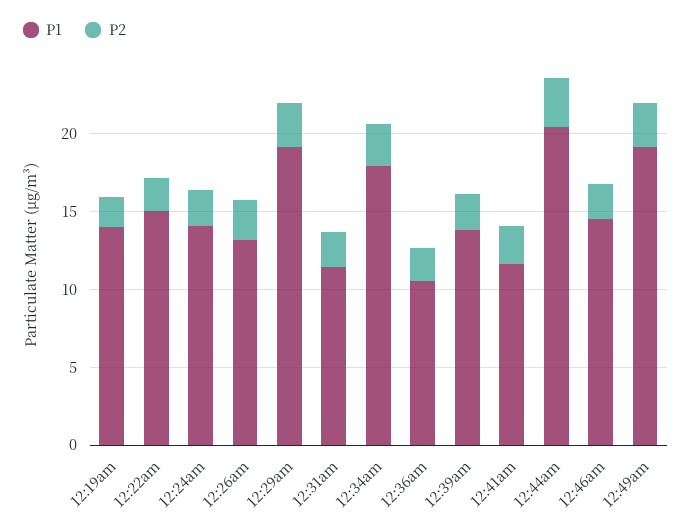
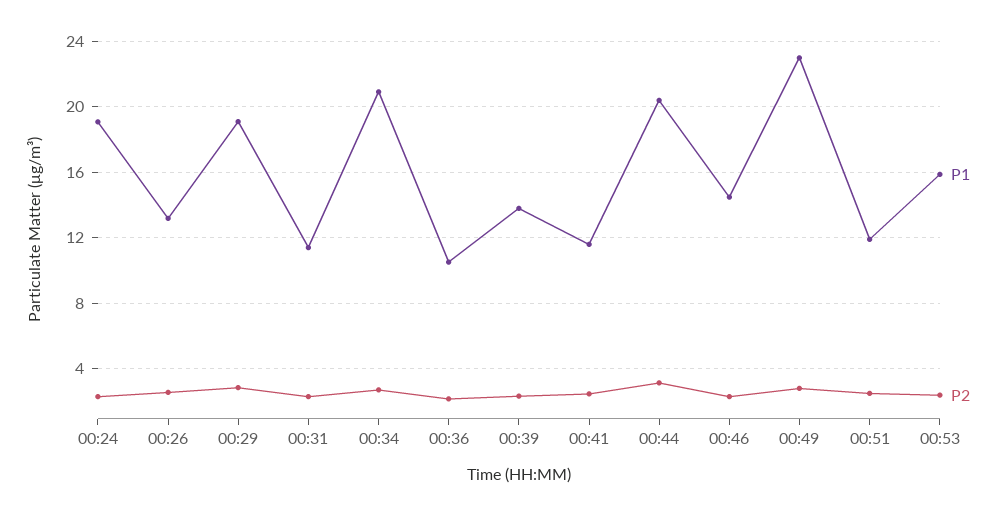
P1, 12:19am: 14 -> none
P2, 12:19am: 2 -> none
P1, 12:22am: 15 -> none
P2, 12:22am: 2 -> none
P1, 12:24am: 14 -> 19
P1, 12:34am: 18 -> 21
P1, 12:49am: 19 -> 23
P1, 00:51: none -> 12
P2, 00:51: none -> 2.5
P1, 00:53: none -> 16
P2, 00:53: none -> 2.5

